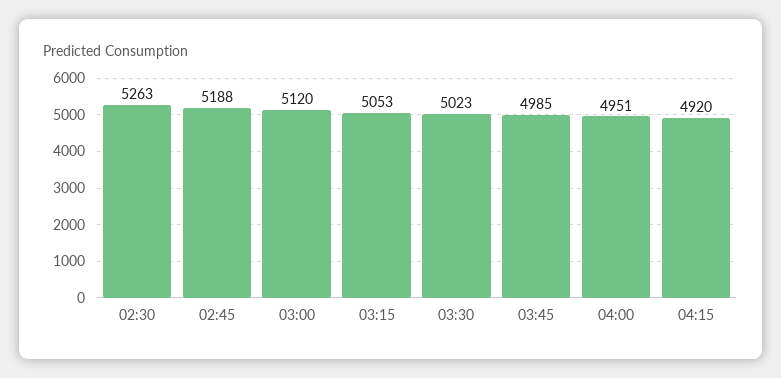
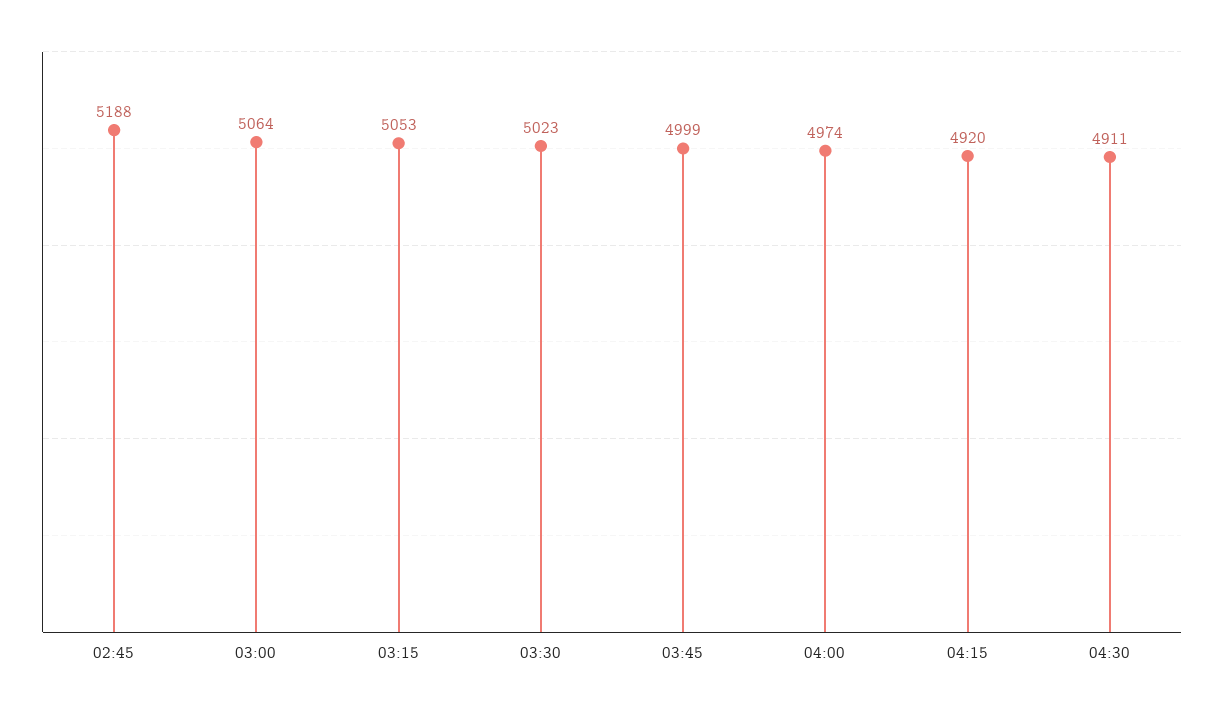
02:30: 5263 -> none
03:00: 5120 -> 5064
03:45: 4985 -> 4999
04:00: 4951 -> 4974
04:30: none -> 4911

